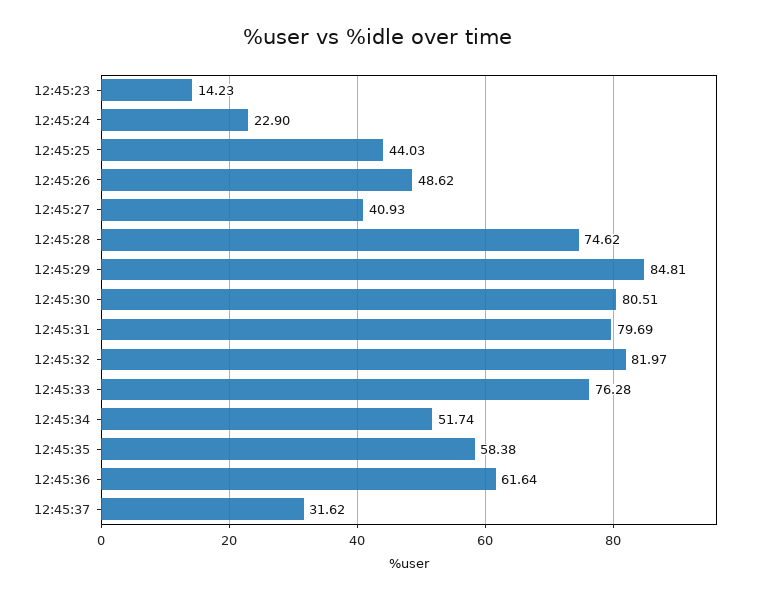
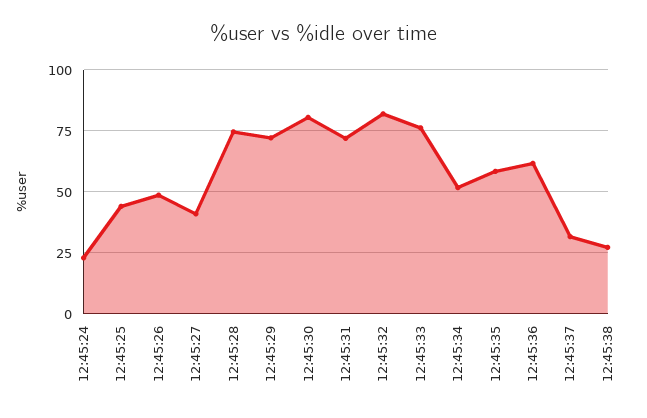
12:45:23: 14.23 -> none
12:45:29: 84.81 -> 72.5
12:45:31: 79.69 -> 72.5
12:45:38: none -> 27.5

